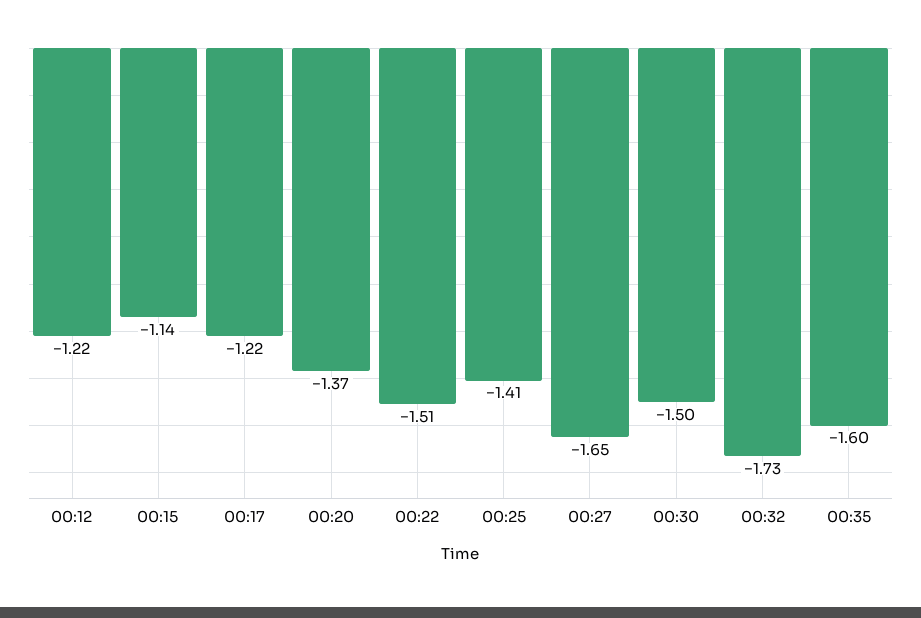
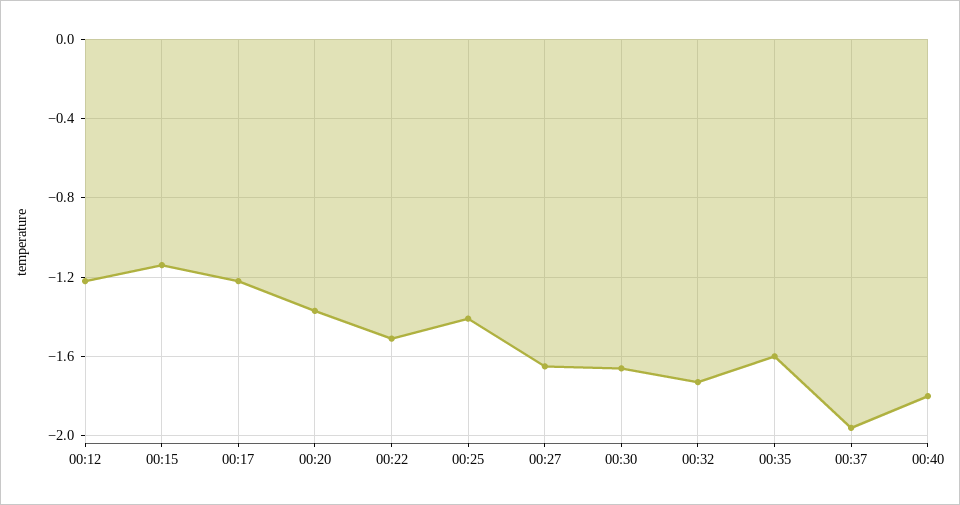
00:30: -1.5 -> -1.65
00:37: none -> -1.95
00:40: none -> -1.8

